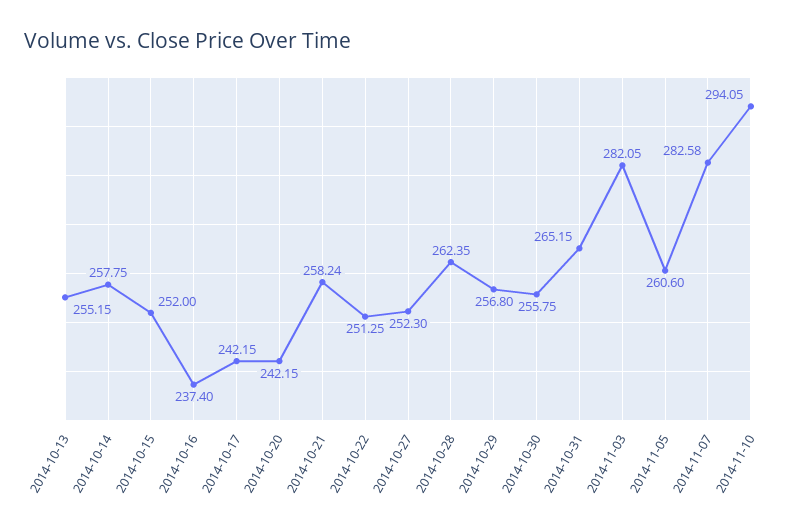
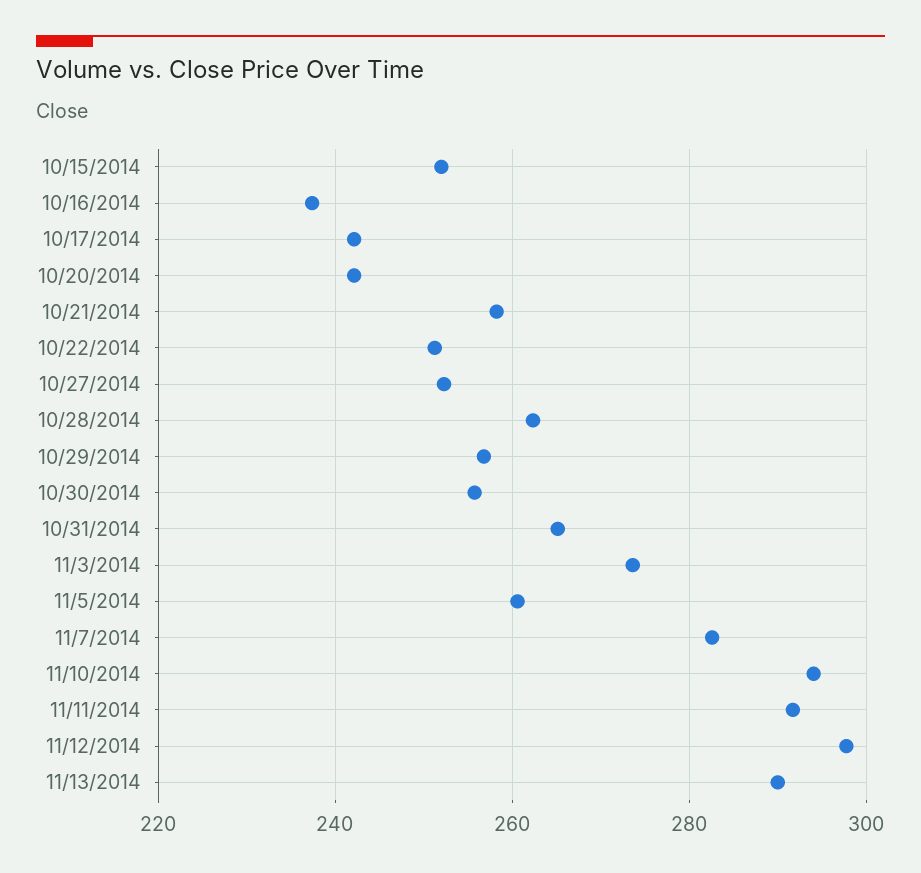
2014-10-13: 255.15 -> none
2014-10-14: 257.75 -> none
2014-11-03: 282.05 -> 274
11/11/2014: none -> 292
11/12/2014: none -> 298
11/13/2014: none -> 290

